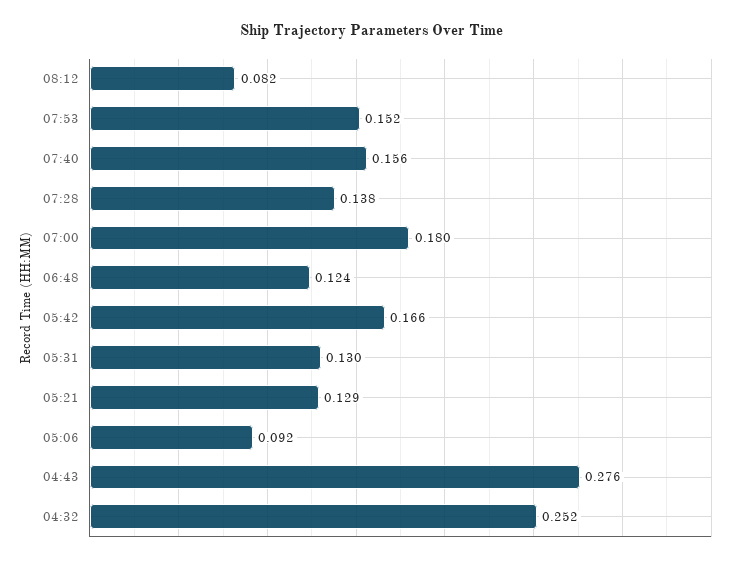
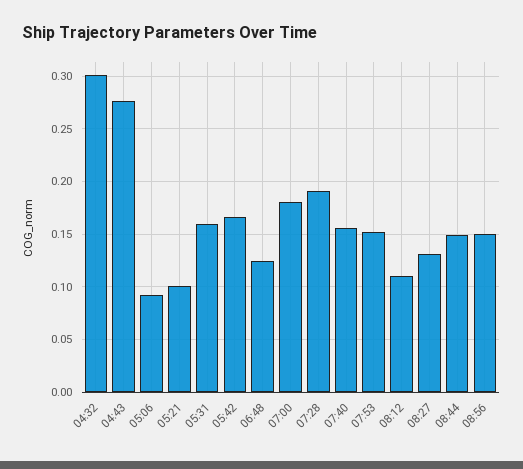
08:12: 0.082 -> 0.11
07:28: 0.138 -> 0.19
05:31: 0.13 -> 0.16
05:21: 0.129 -> 0.1
04:32: 0.252 -> 0.3
08:27: none -> 0.13
08:44: none -> 0.15
08:56: none -> 0.15

